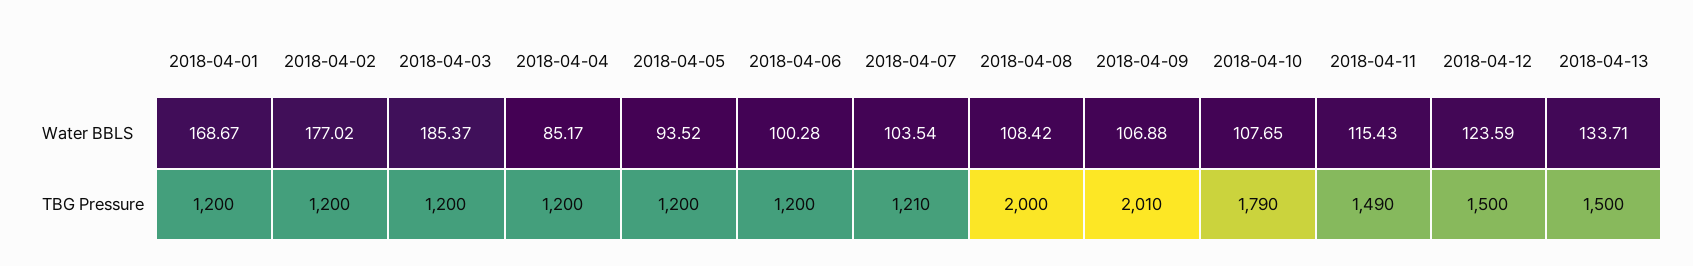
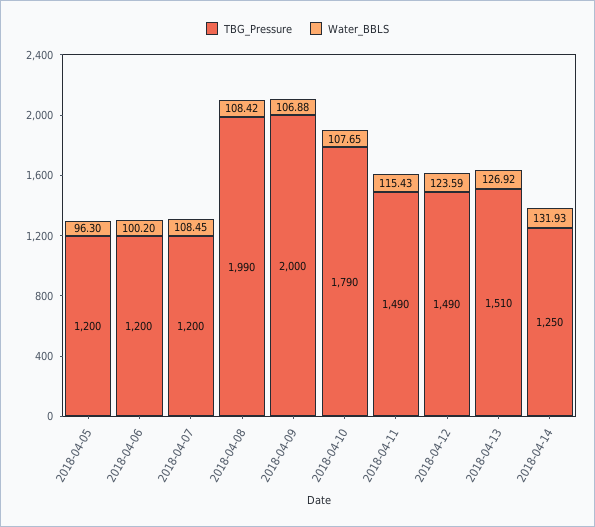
Water BBLS, 2018-04-01: 168.67 -> none
Water BBLS, 2018-04-02: 177.02 -> none
Water BBLS, 2018-04-03: 185.37 -> none
Water BBLS, 2018-04-04: 85.17 -> none
Water BBLS, 2018-04-05: 93.52 -> 96.3
Water BBLS, 2018-04-06: 100.28 -> 100.2
Water BBLS, 2018-04-07: 103.54 -> 108.45
Water BBLS, 2018-04-13: 133.71 -> 126.92
TBG Pressure, 2018-04-01: 1200 -> none
TBG Pressure, 2018-04-02: 1200 -> none
TBG Pressure, 2018-04-03: 1200 -> none
TBG Pressure, 2018-04-04: 1200 -> none
TBG Pressure, 2018-04-07: 1210 -> 1200
TBG Pressure, 2018-04-08: 2000 -> 1990
TBG Pressure, 2018-04-09: 2010 -> 2000
TBG Pressure, 2018-04-12: 1500 -> 1490
TBG Pressure, 2018-04-13: 1500 -> 1510
TBG Pressure, 2018-04-14: none -> 1250
Water BBLS, 2018-04-14: none -> 131.93

